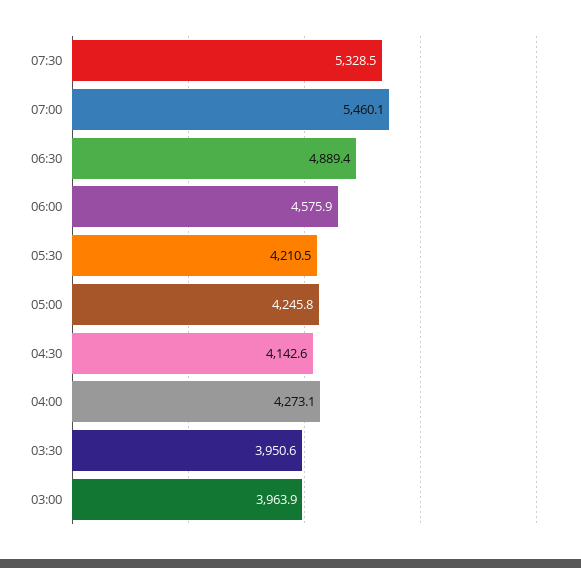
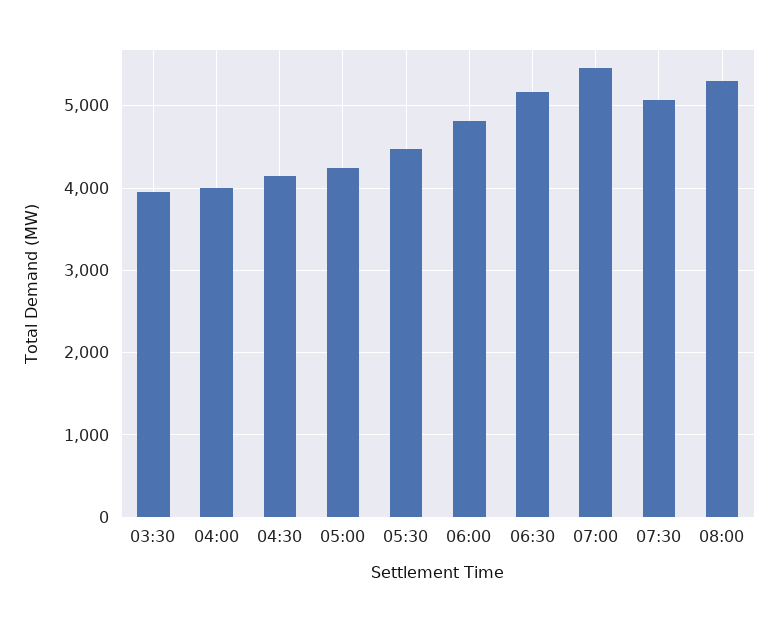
07:30: 5328.5 -> 5100
06:30: 4889.4 -> 5200
06:00: 4575.9 -> 4800
05:30: 4210.5 -> 4500
04:00: 4273.1 -> 4000
03:00: 3963.9 -> none
08:00: none -> 5300

